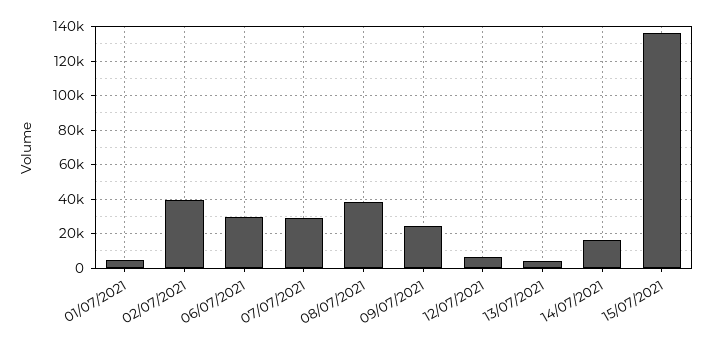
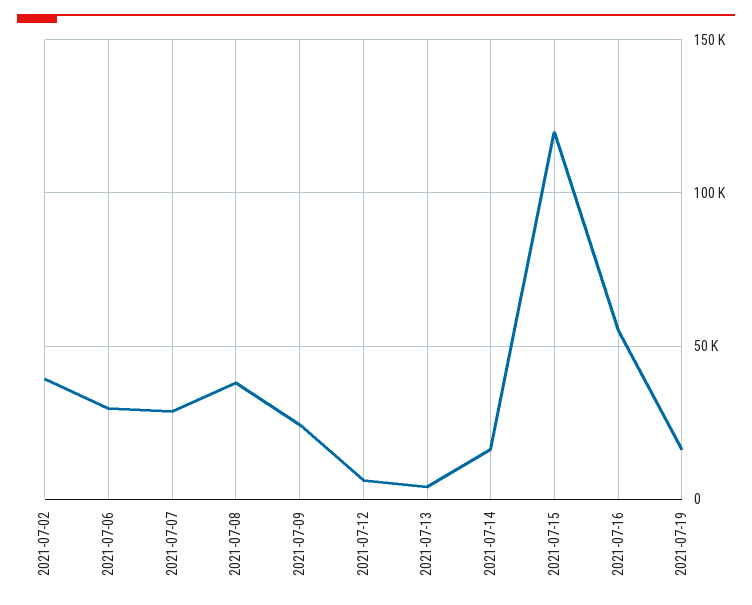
01/07/2021: 5000 -> none
15/07/2021: 135000 -> 120000
2021-07-16: none -> 55000
2021-07-19: none -> 15000

